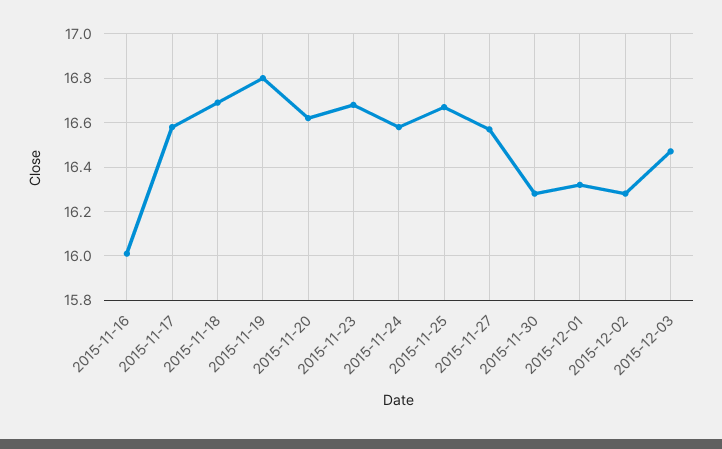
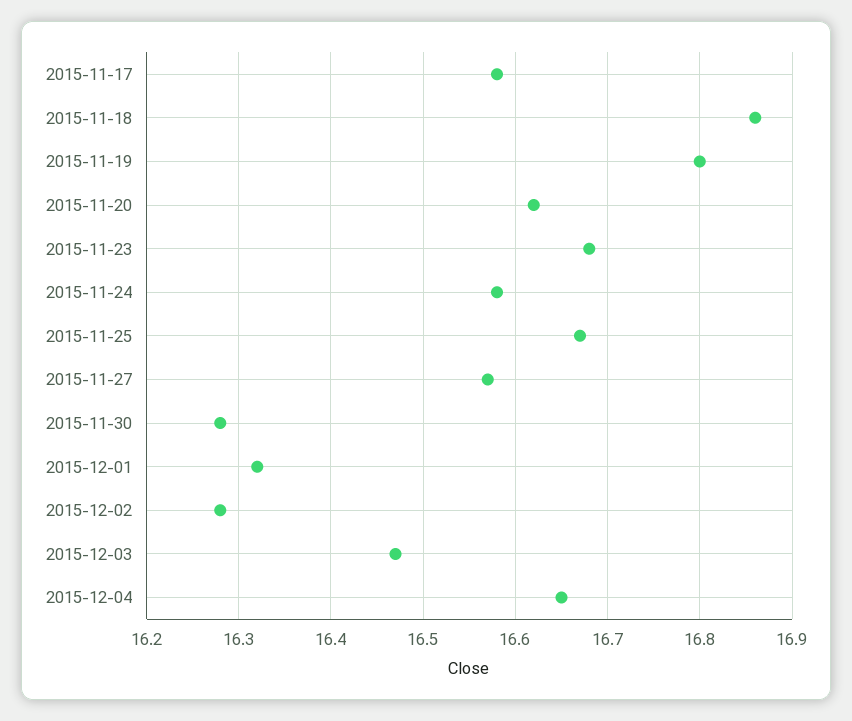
2015-11-16: 16 -> none
2015-11-18: 16.7 -> 16.86
2015-12-04: none -> 16.65

